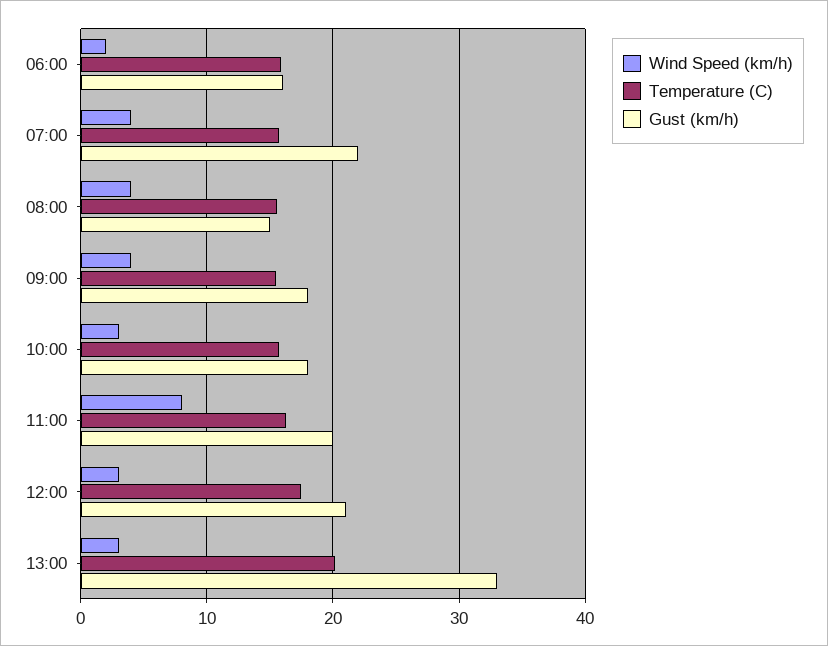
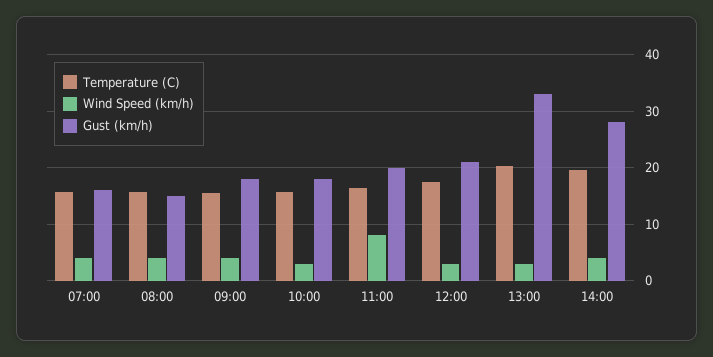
Wind Speed (km/h), 06:00: 2 -> none
Temperature (C), 06:00: 16 -> none
Gust (km/h), 06:00: 16 -> none
Gust (km/h), 07:00: 22 -> 16
Temperature (C), 14:00: none -> 20
Wind Speed (km/h), 14:00: none -> 4
Gust (km/h), 14:00: none -> 28

